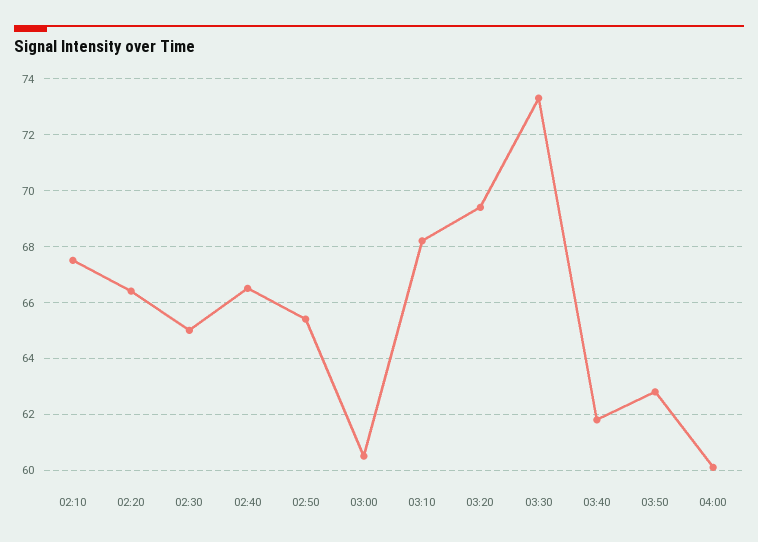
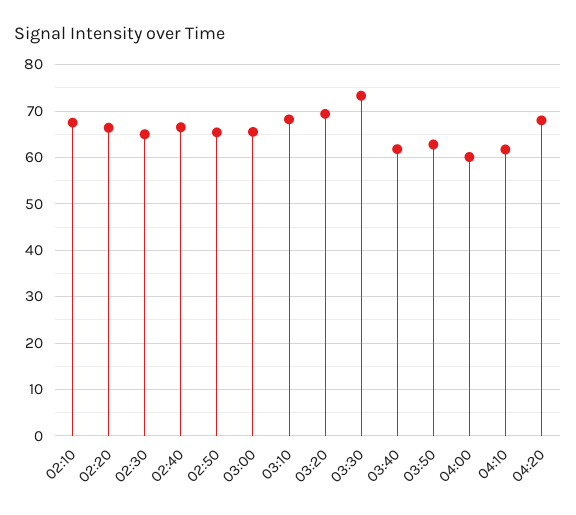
03:00: 60.5 -> 66
04:10: none -> 62
04:20: none -> 68

